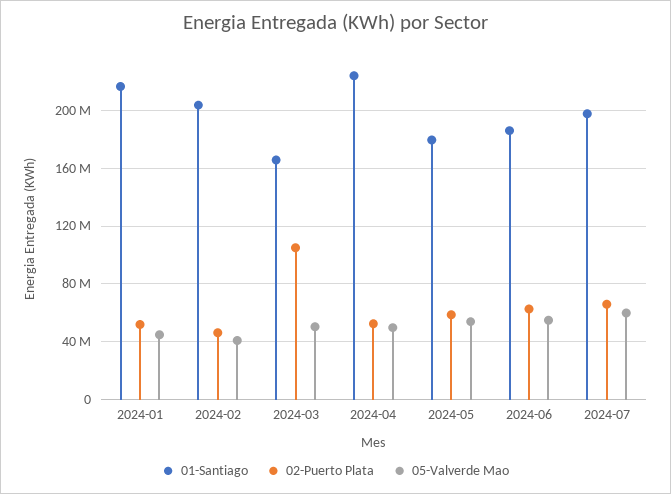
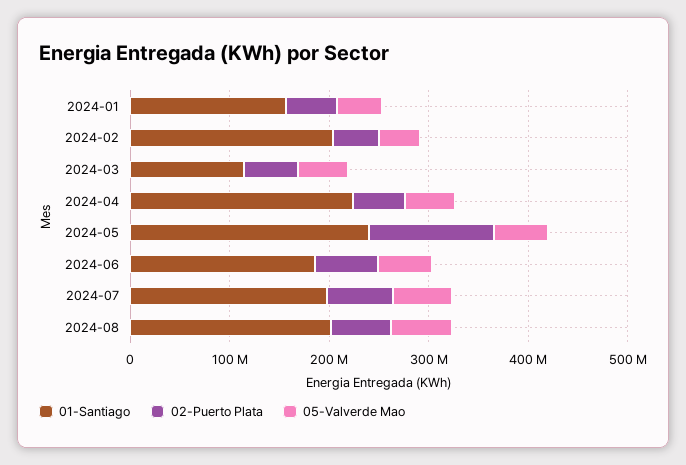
01-Santiago, 2024-01: 215000000 -> 160000000
01-Santiago, 2024-03: 165000000 -> 120000000
02-Puerto Plata, 2024-03: 105000000 -> 60000000
01-Santiago, 2024-05: 180000000 -> 240000000
02-Puerto Plata, 2024-05: 60000000 -> 120000000
01-Santiago, 2024-08: none -> 200000000
02-Puerto Plata, 2024-08: none -> 60000000
05-Valverde Mao, 2024-08: none -> 60000000

